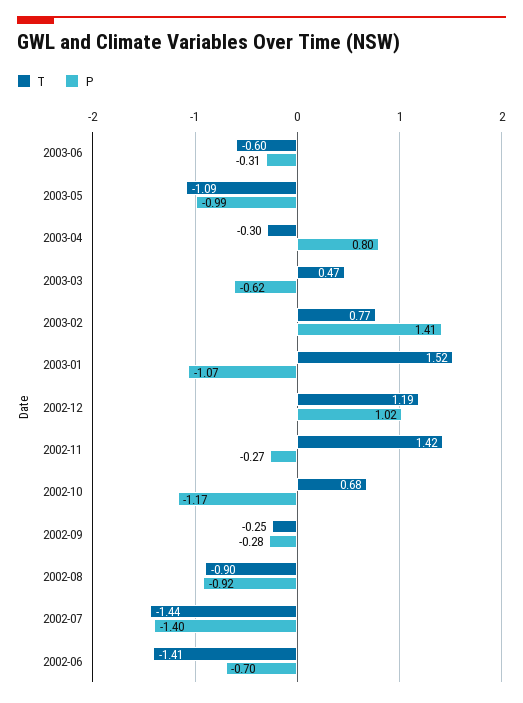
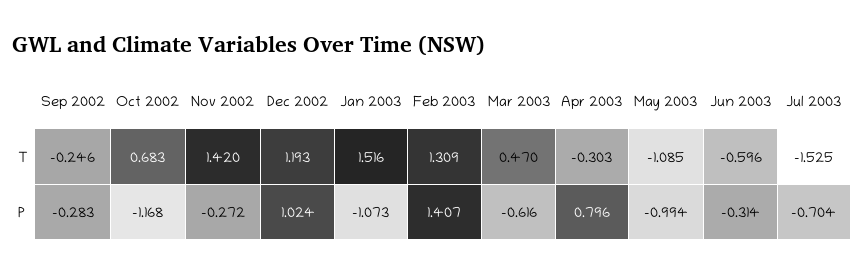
T, 2003-02: 0.77 -> 1.309
T, 2002-08: -0.9 -> none
P, 2002-08: -0.92 -> none
T, 2002-07: -1.44 -> none
P, 2002-07: -1.4 -> none
T, 2002-06: -1.41 -> none
P, 2002-06: -0.7 -> none
T, Jul 2003: none -> -1.525
P, Jul 2003: none -> -0.704

